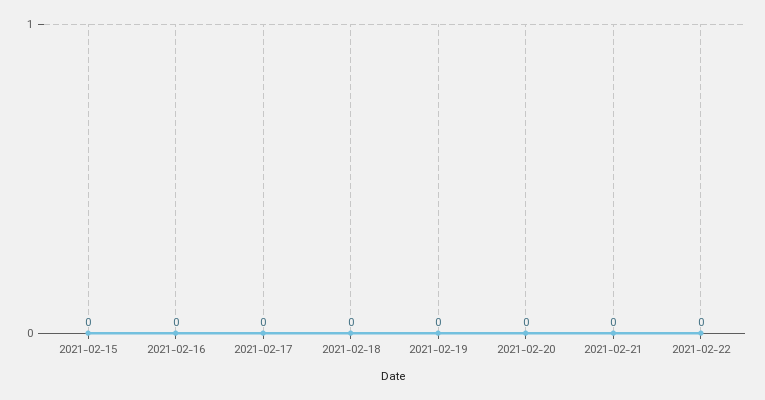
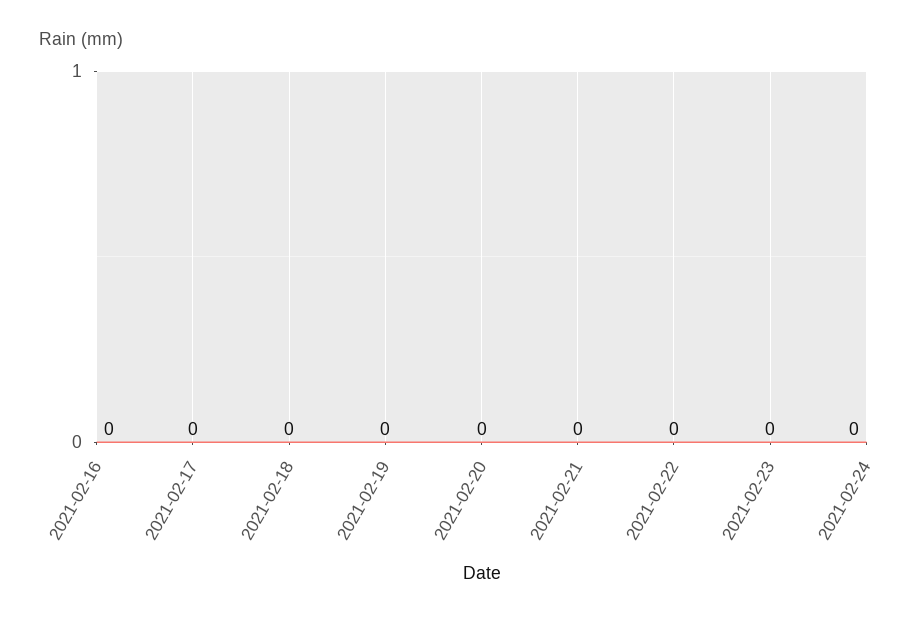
2021-02-15: 0 -> none
2021-02-23: none -> 0
2021-02-24: none -> 0

